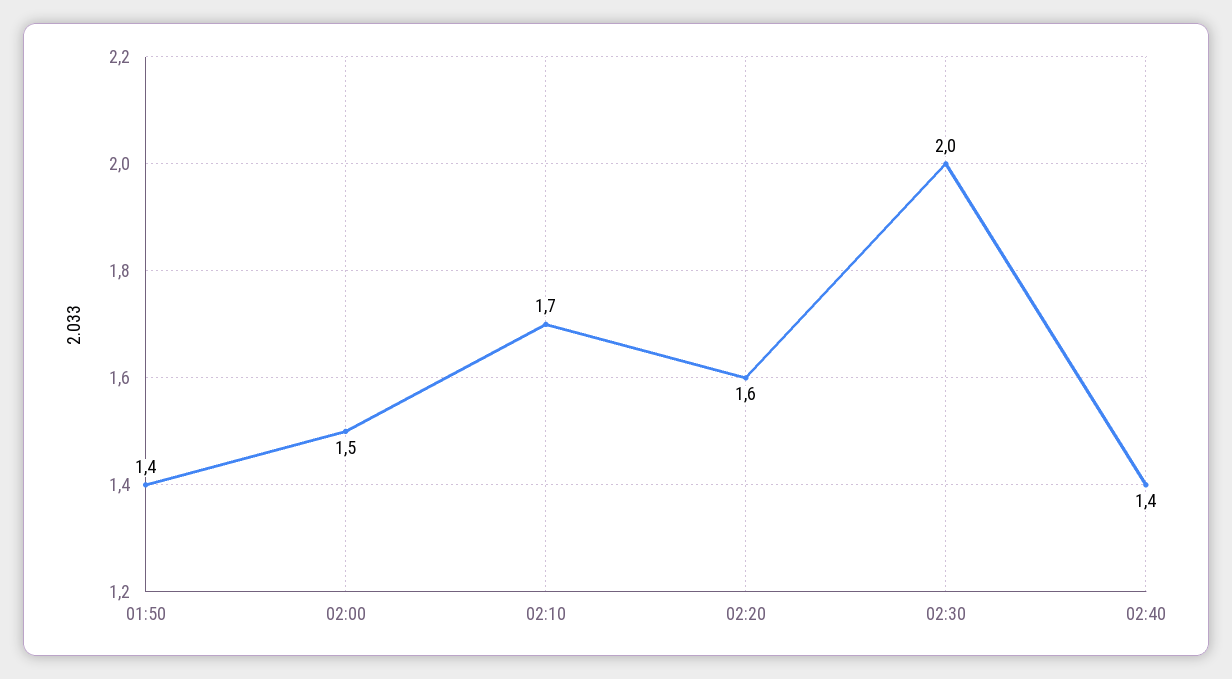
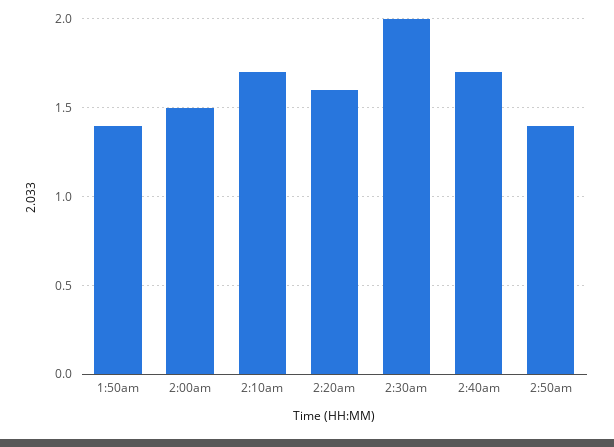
02:40: 1.4 -> 1.7
2:50am: none -> 1.4

